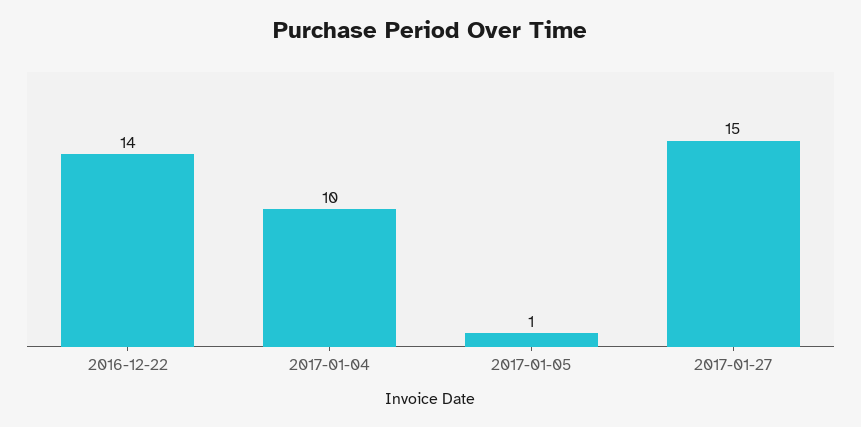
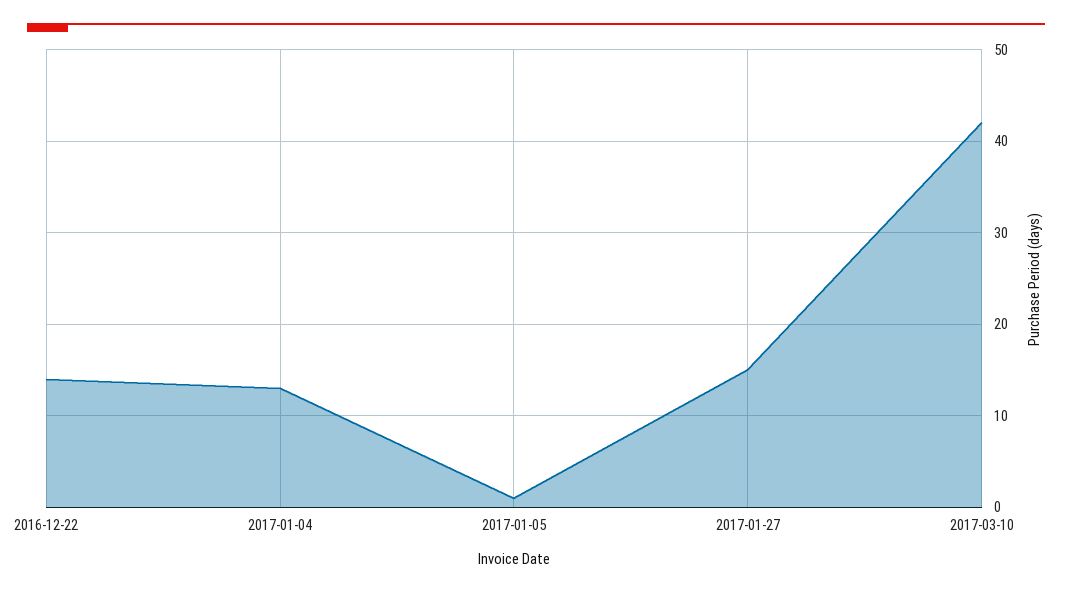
2017-01-04: 10 -> 13
2017-03-10: none -> 42

